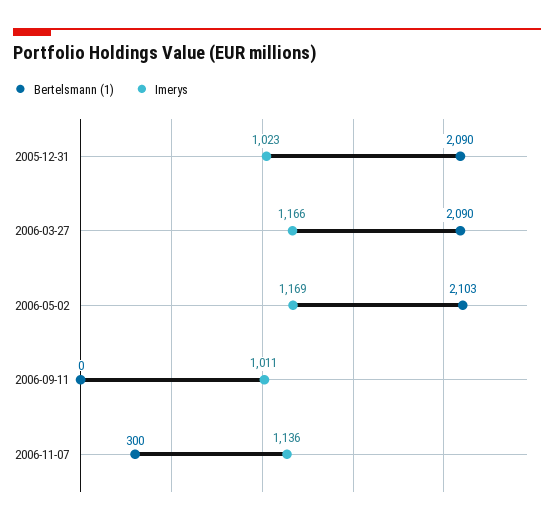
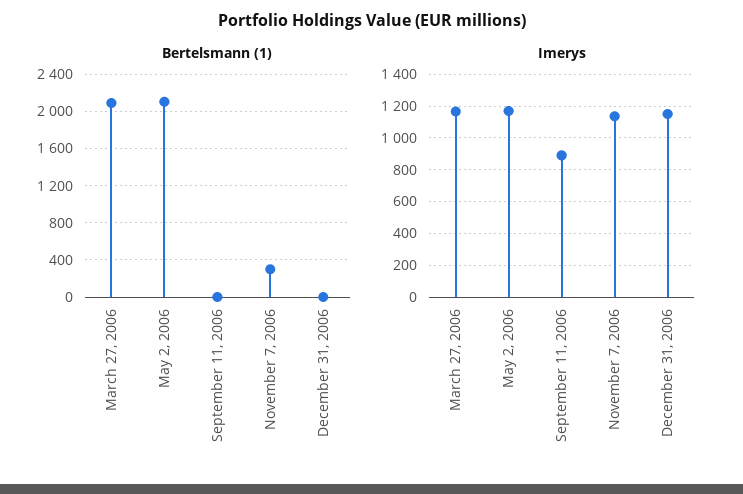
Bertelsmann (1), 2005-12-31: 2090 -> none
Imerys, 2005-12-31: 1023 -> none
Imerys, 2006-09-11: 1011 -> 900
Bertelsmann (1), December 31, 2006: none -> 0
Imerys, December 31, 2006: none -> 1150

